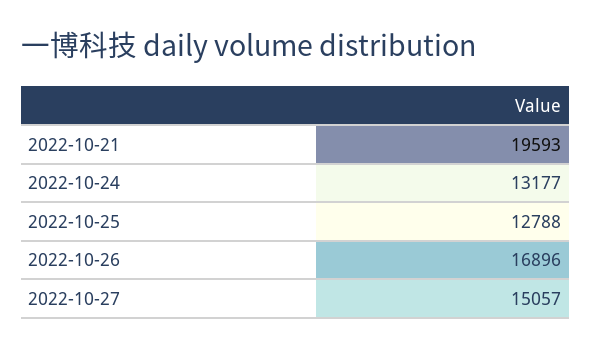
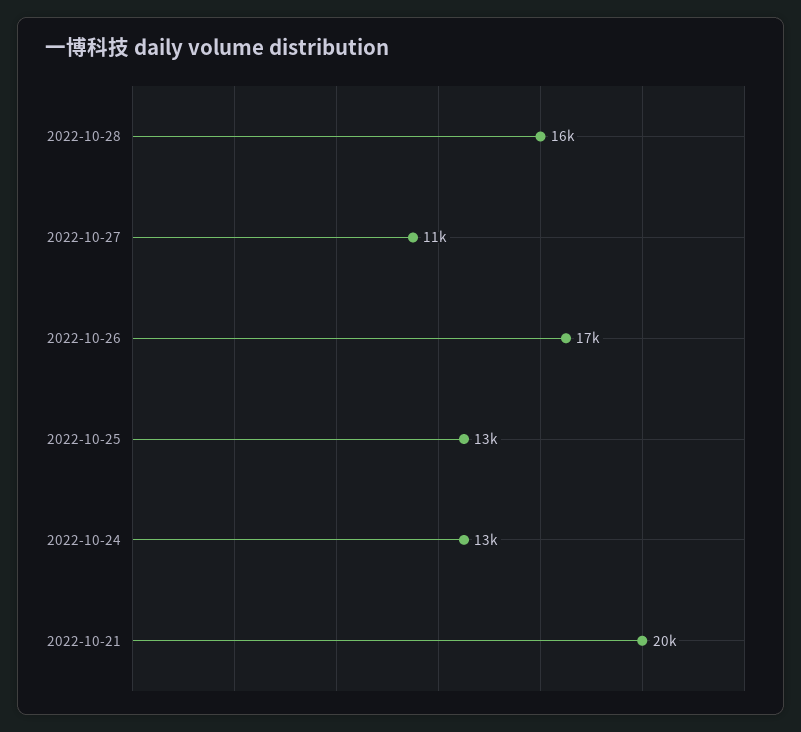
2022-10-27: 15057 -> 11000
2022-10-28: none -> 16000

